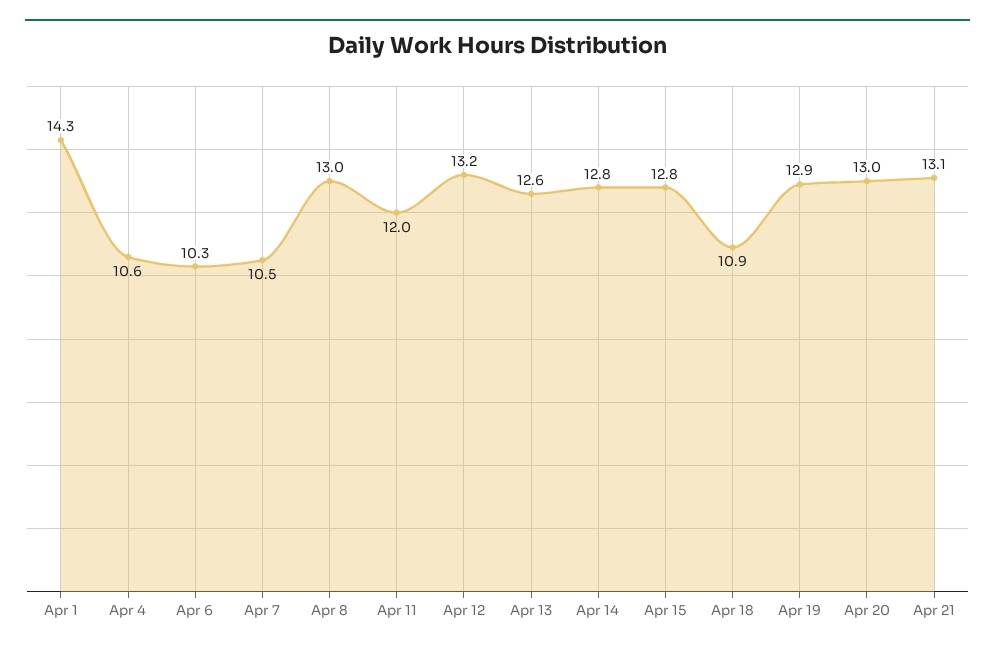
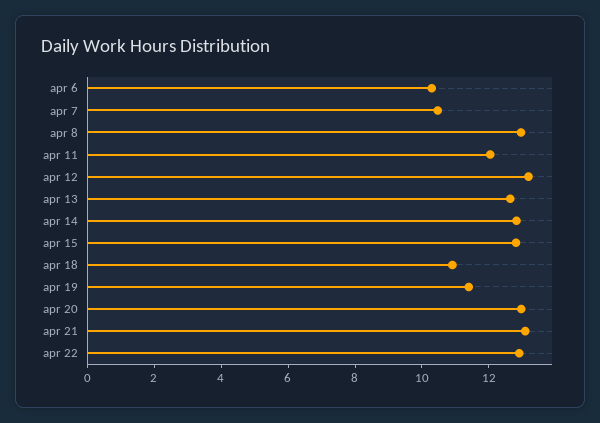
Apr 1: 14.3 -> none
Apr 4: 10.6 -> none
Apr 19: 12.9 -> 11.5
apr 22: none -> 13

